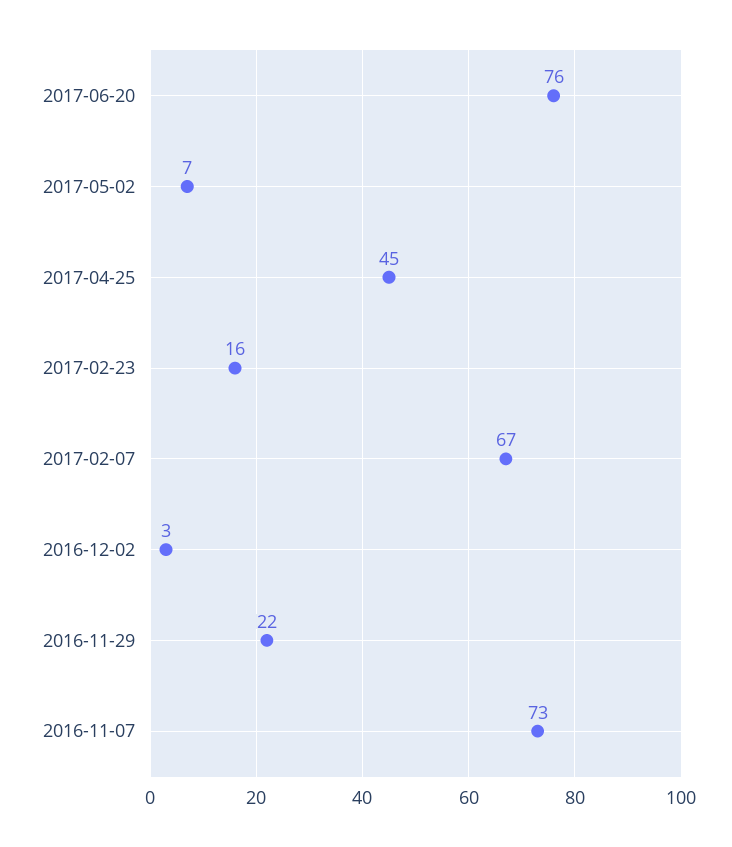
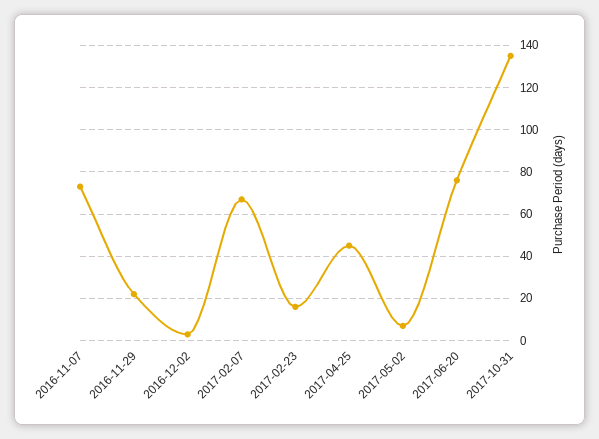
2017-10-31: none -> 135

